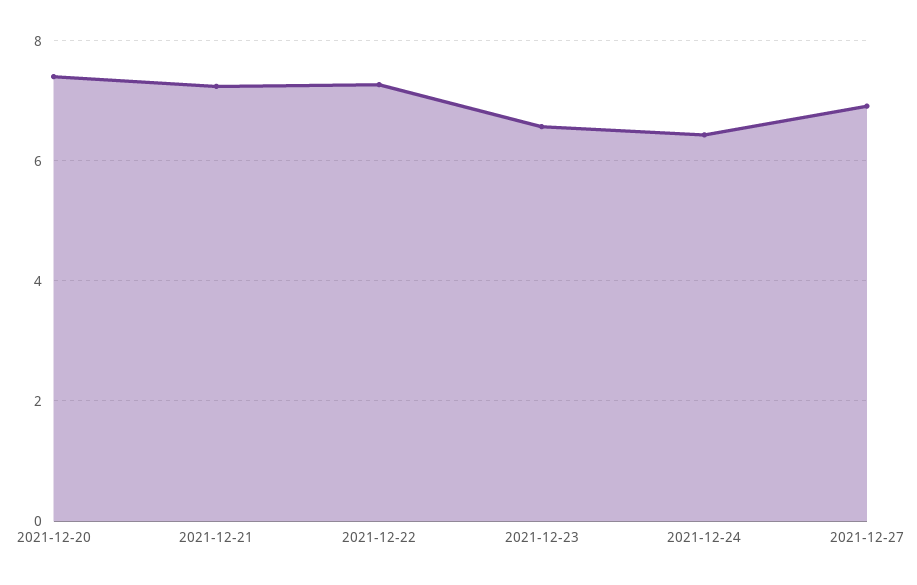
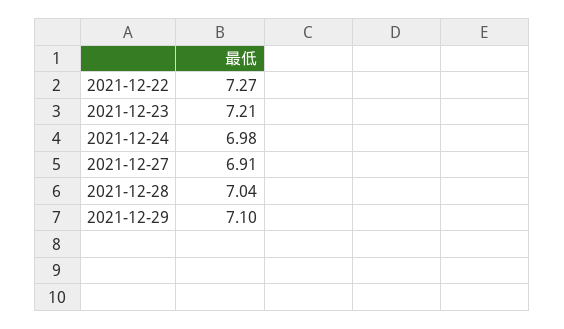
2021-12-20: 7.4 -> none
2021-12-21: 7.2 -> none
2021-12-23: 6.6 -> 7.21
2021-12-24: 6.4 -> 6.98
2021-12-28: none -> 7.04
2021-12-29: none -> 7.1

